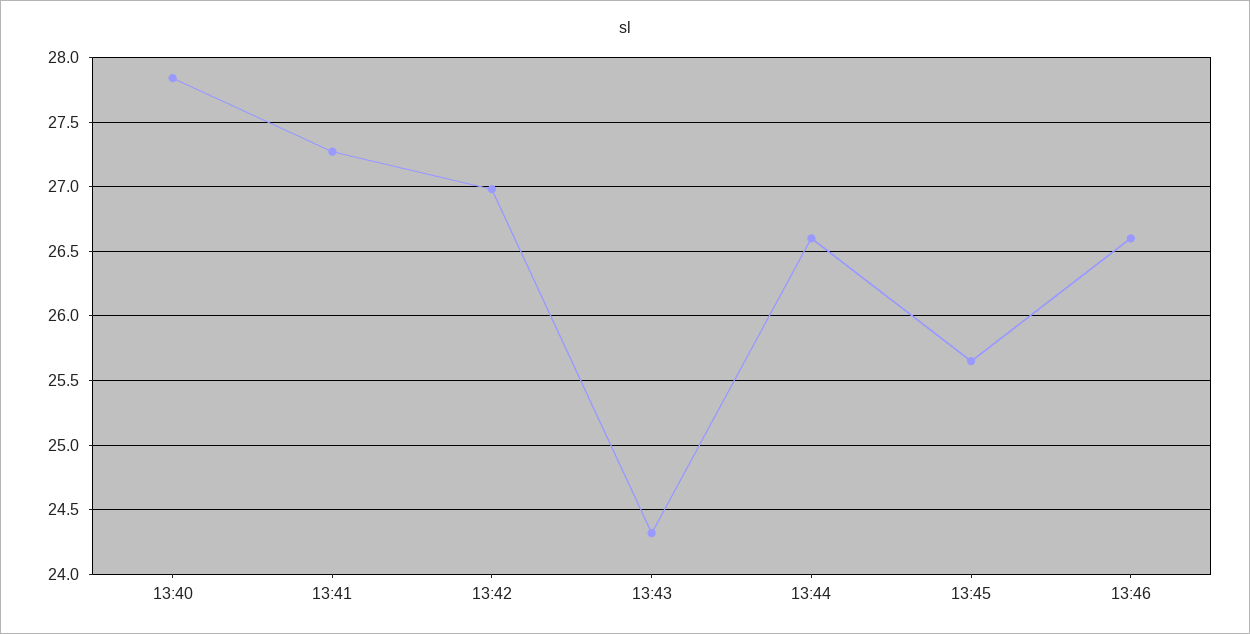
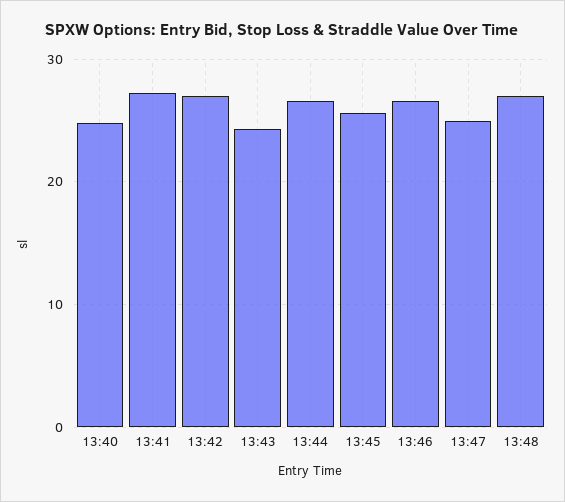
13:40: 27.85 -> 25
13:47: none -> 25
13:48: none -> 27

